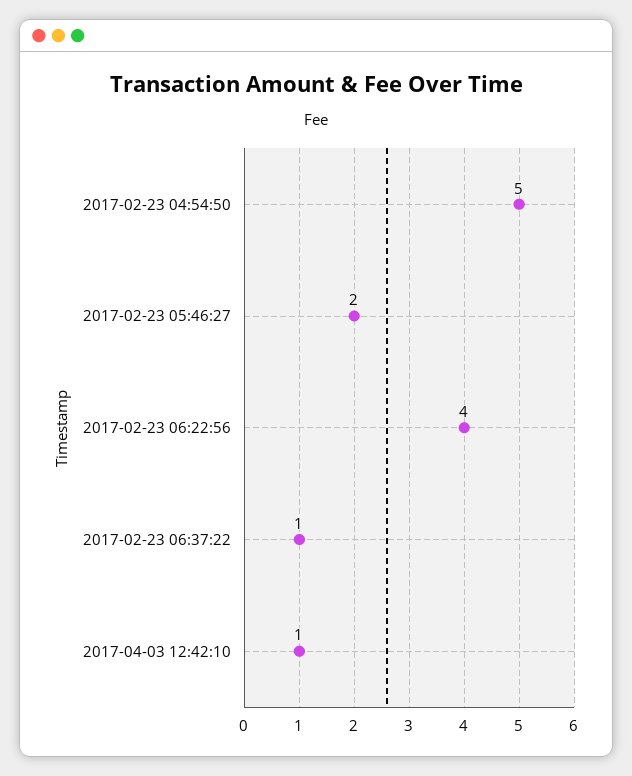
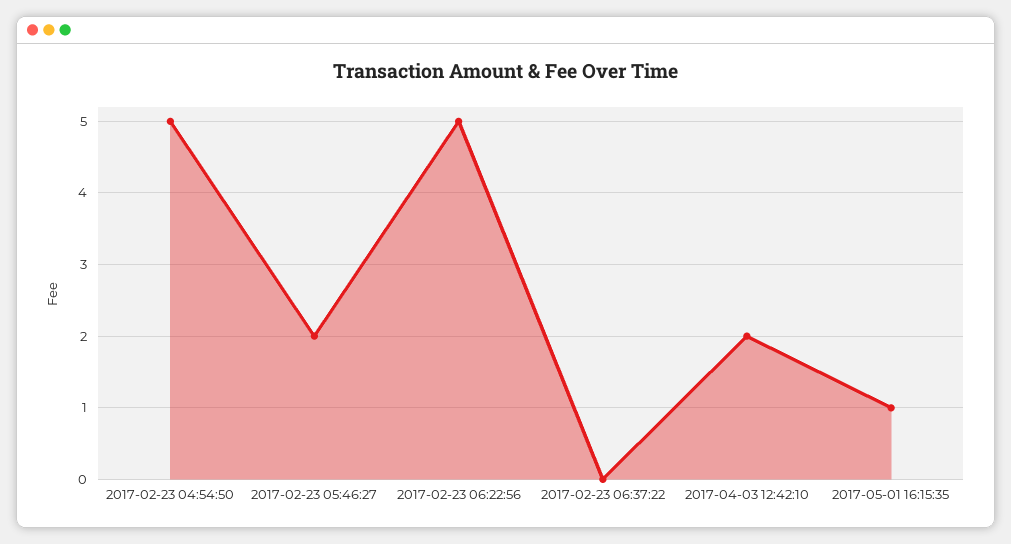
2017-02-23 06:22:56: 4 -> 5
2017-02-23 06:37:22: 1 -> 0
2017-04-03 12:42:10: 1 -> 2
2017-05-01 16:15:35: none -> 1

